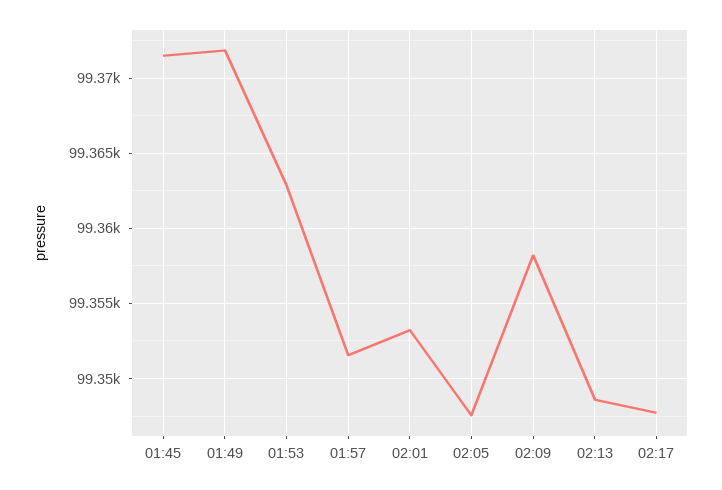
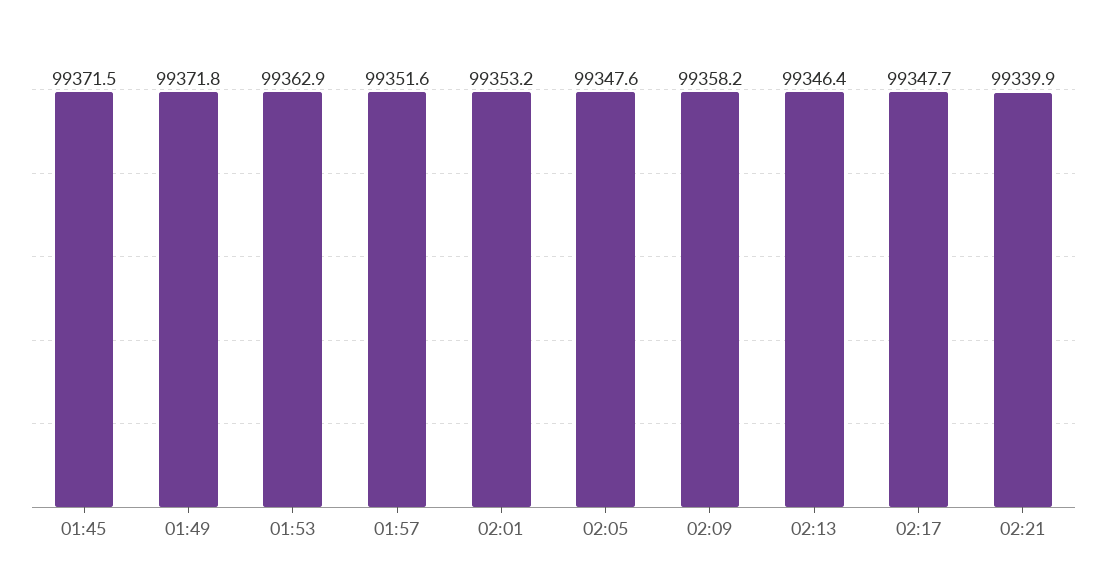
02:13: 99348.5 -> 99346.4
02:21: none -> 99339.9

